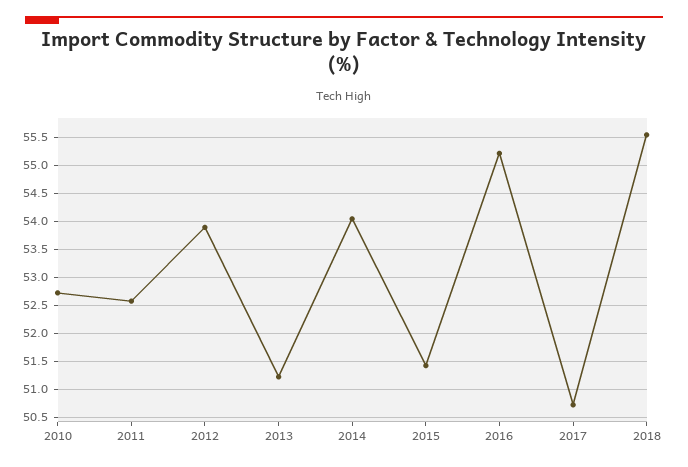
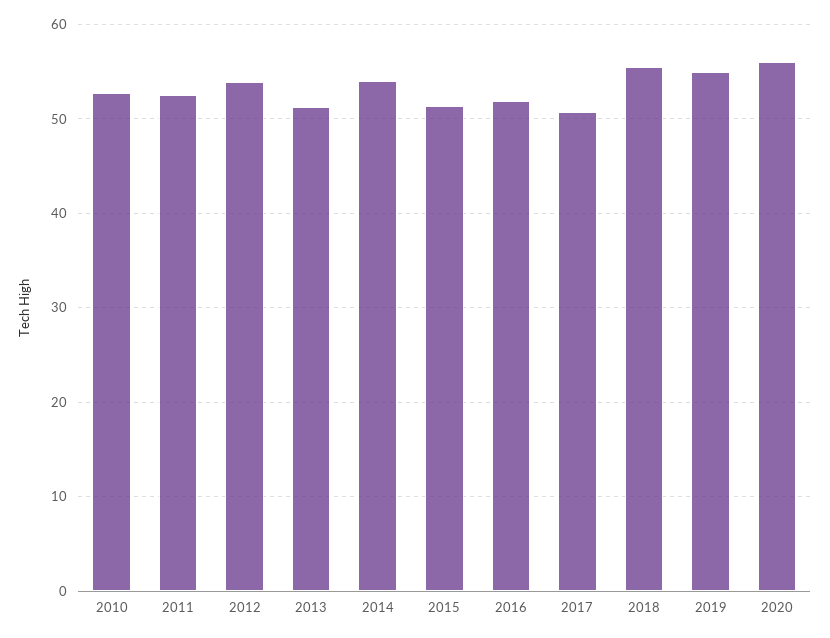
2016: 55.25 -> 52
2019: none -> 55
2020: none -> 56

